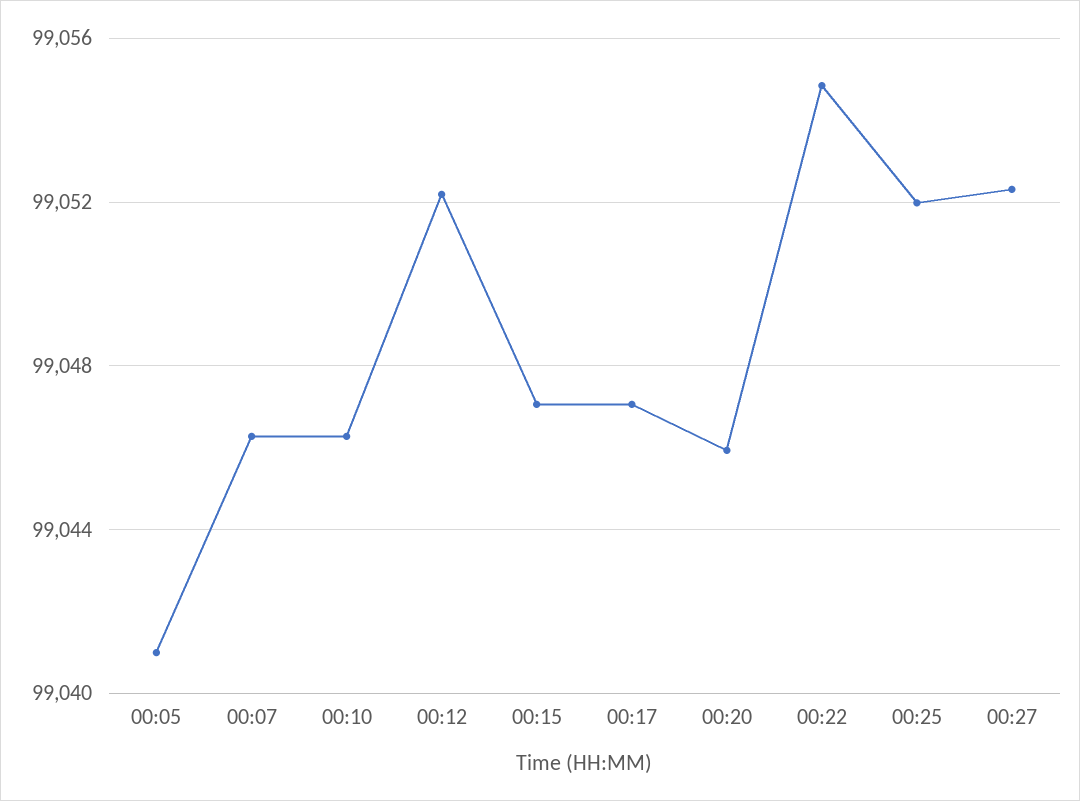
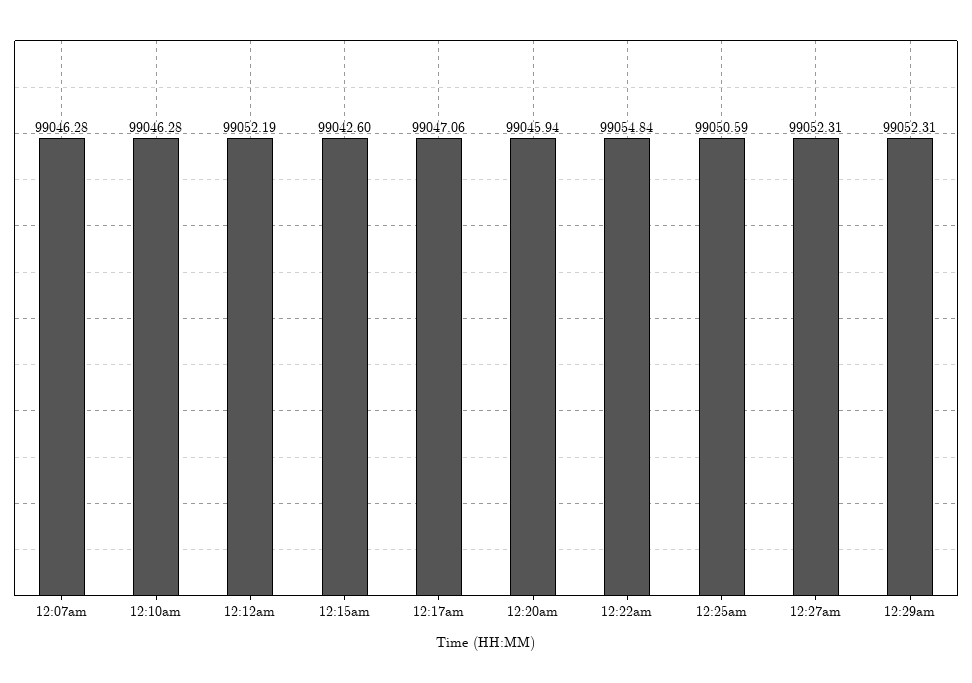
00:05: 99041 -> none
00:15: 99047 -> 99042.6
00:25: 99052 -> 99050.59
12:29am: none -> 99052.31

